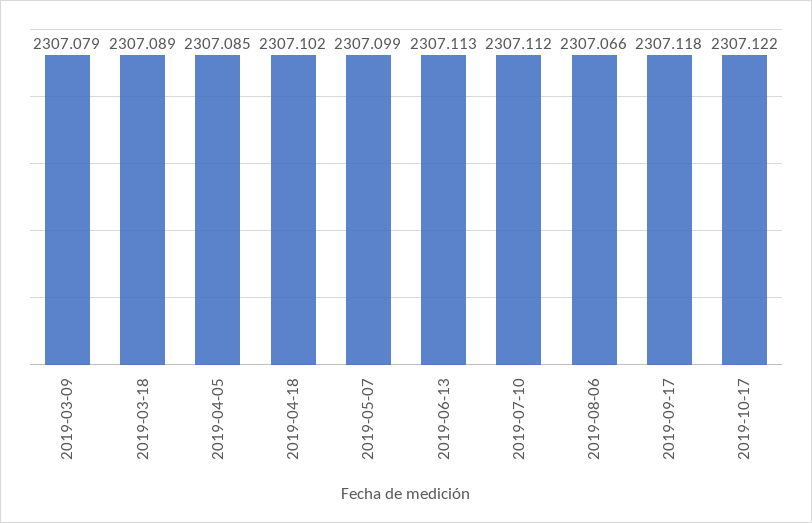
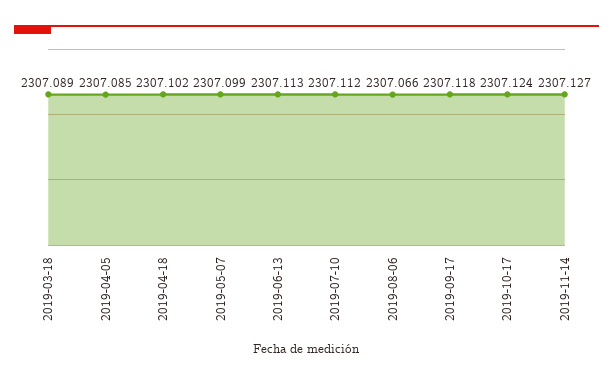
2019-03-09: 2307.079 -> none
2019-10-17: 2307.122 -> 2307.124
2019-11-14: none -> 2307.127

